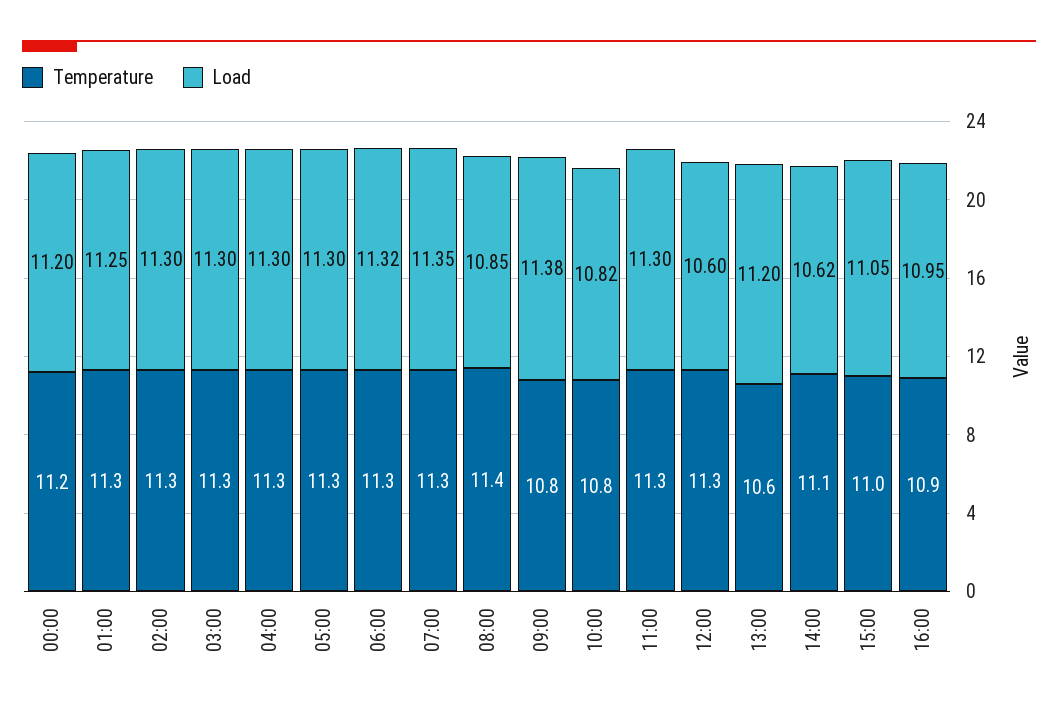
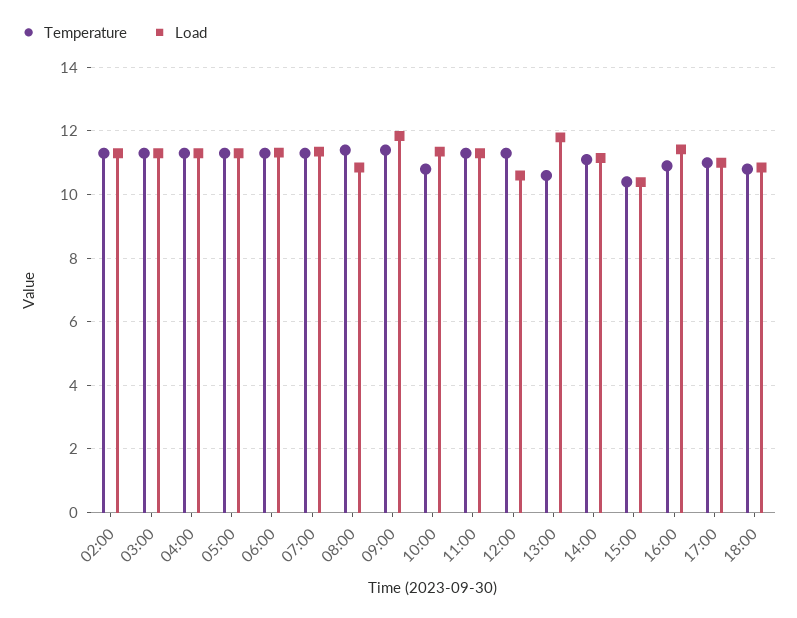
Temperature, 00:00: 11.2 -> none
Load, 00:00: 11.2 -> none
Temperature, 01:00: 11.3 -> none
Load, 01:00: 11.25 -> none
Temperature, 09:00: 10.8 -> 11.4
Load, 09:00: 11.38 -> 11.8
Load, 10:00: 10.82 -> 11.4
Load, 13:00: 11.2 -> 11.8
Load, 14:00: 10.62 -> 11.2
Temperature, 15:00: 11 -> 10.4
Load, 15:00: 11.05 -> 10.4
Load, 16:00: 10.95 -> 11.4
Temperature, 17:00: none -> 11
Load, 17:00: none -> 11
Temperature, 18:00: none -> 10.8
Load, 18:00: none -> 10.8

